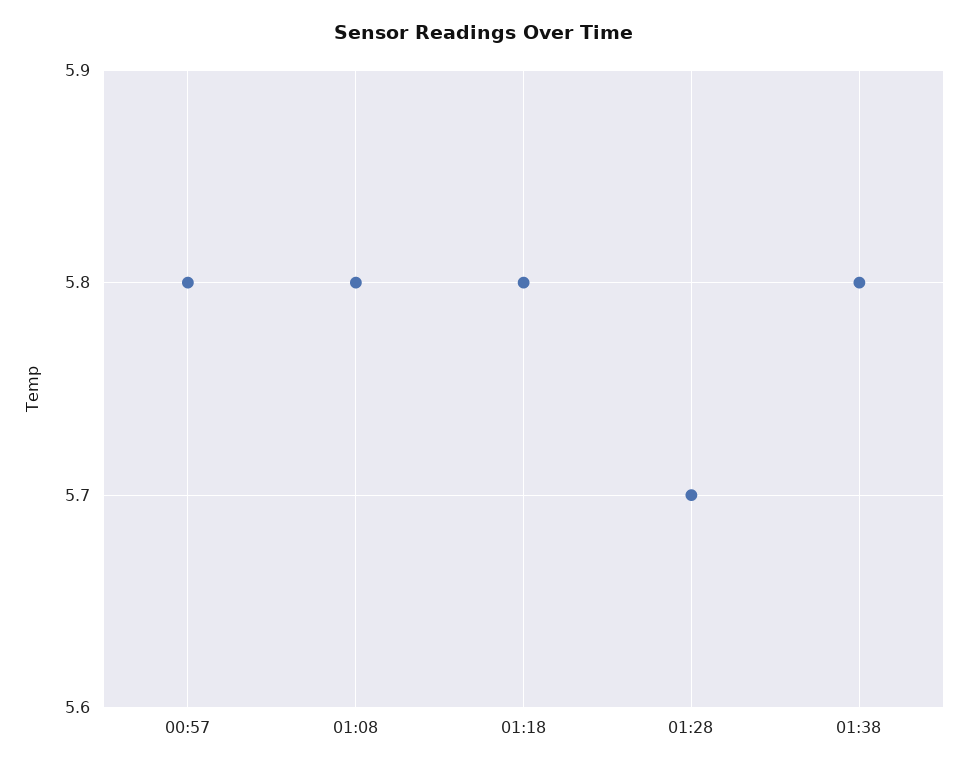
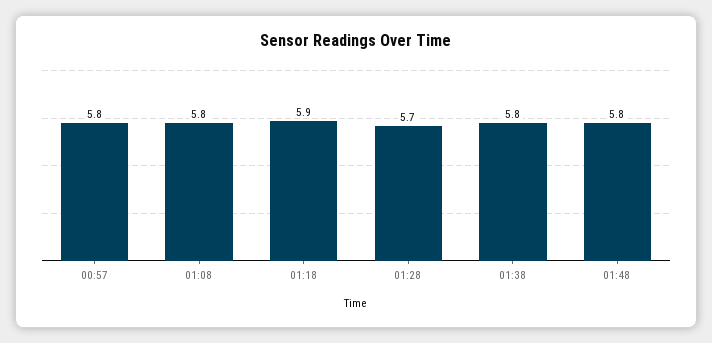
01:18: 5.8 -> 5.9
01:48: none -> 5.8

